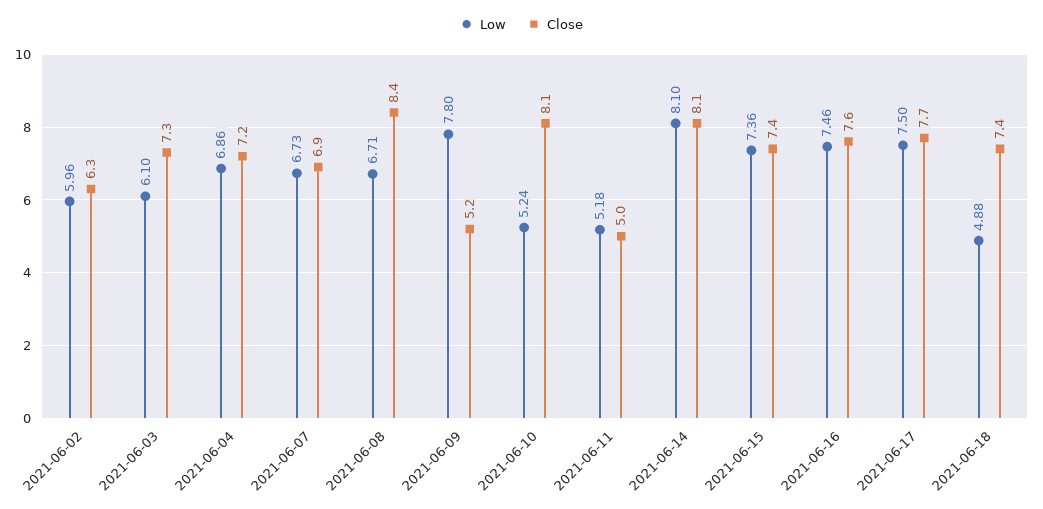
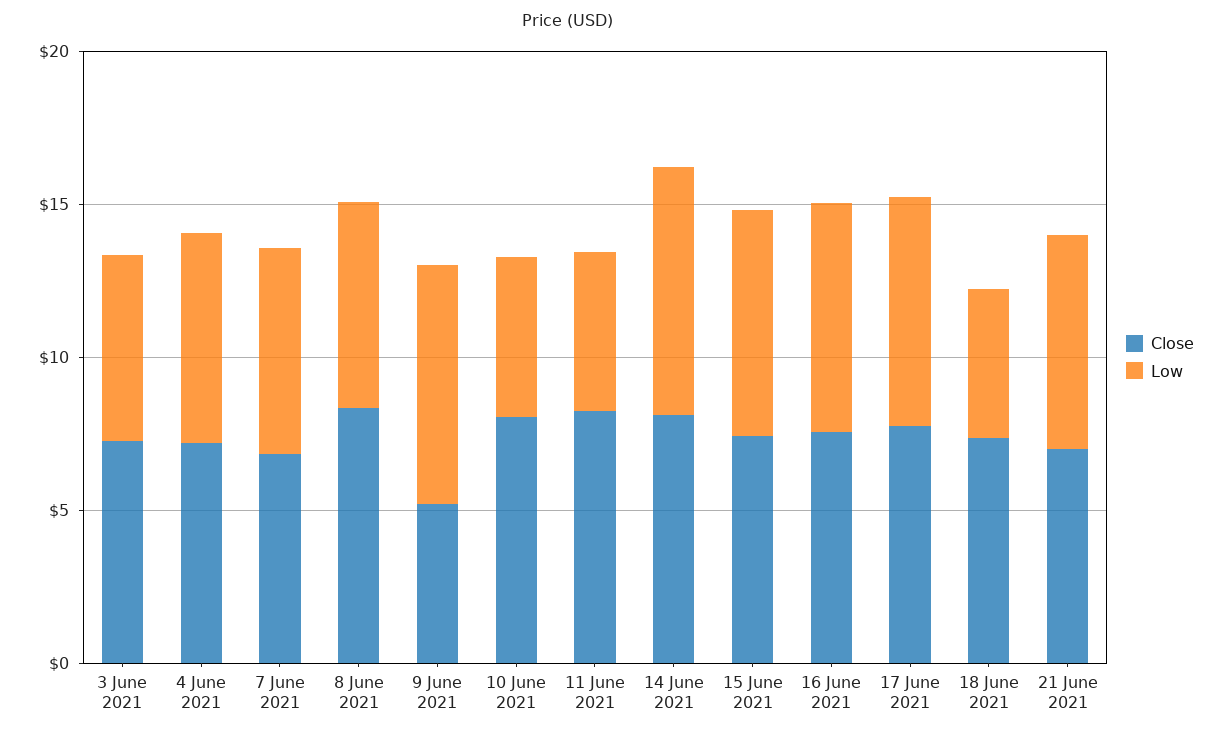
Low, 2021-06-02: 5.96 -> none
Close, 2021-06-02: 6.3 -> none
Close, 2021-06-11: 5 -> 8
Close, 21 June 2021: none -> 7
Low, 21 June 2021: none -> 7

